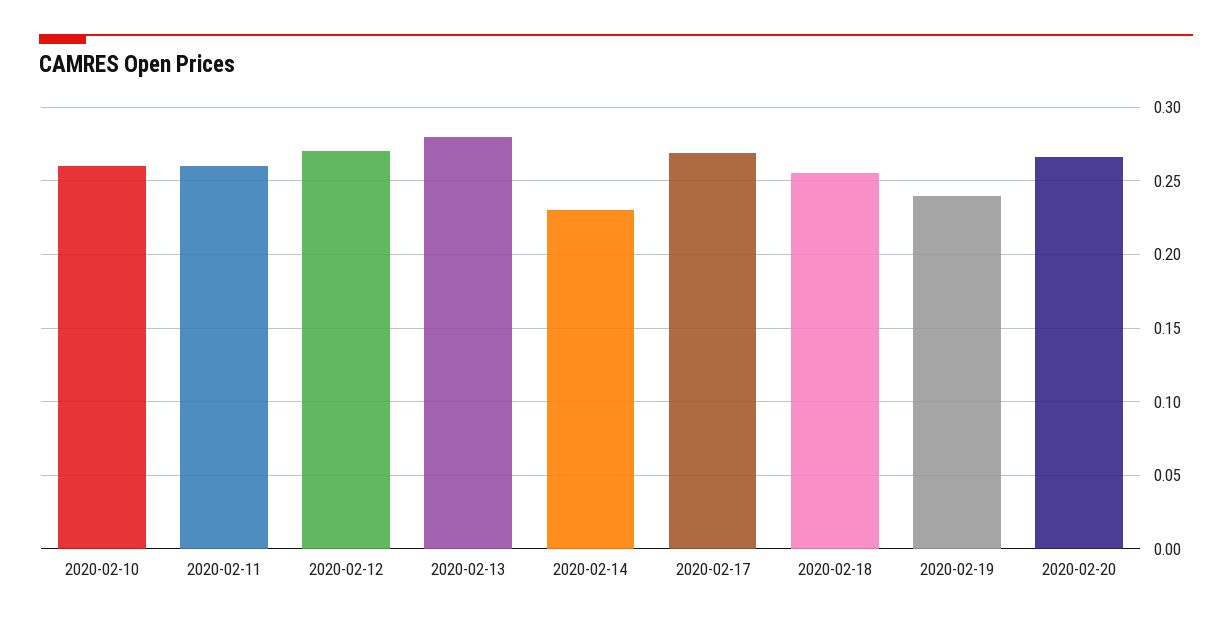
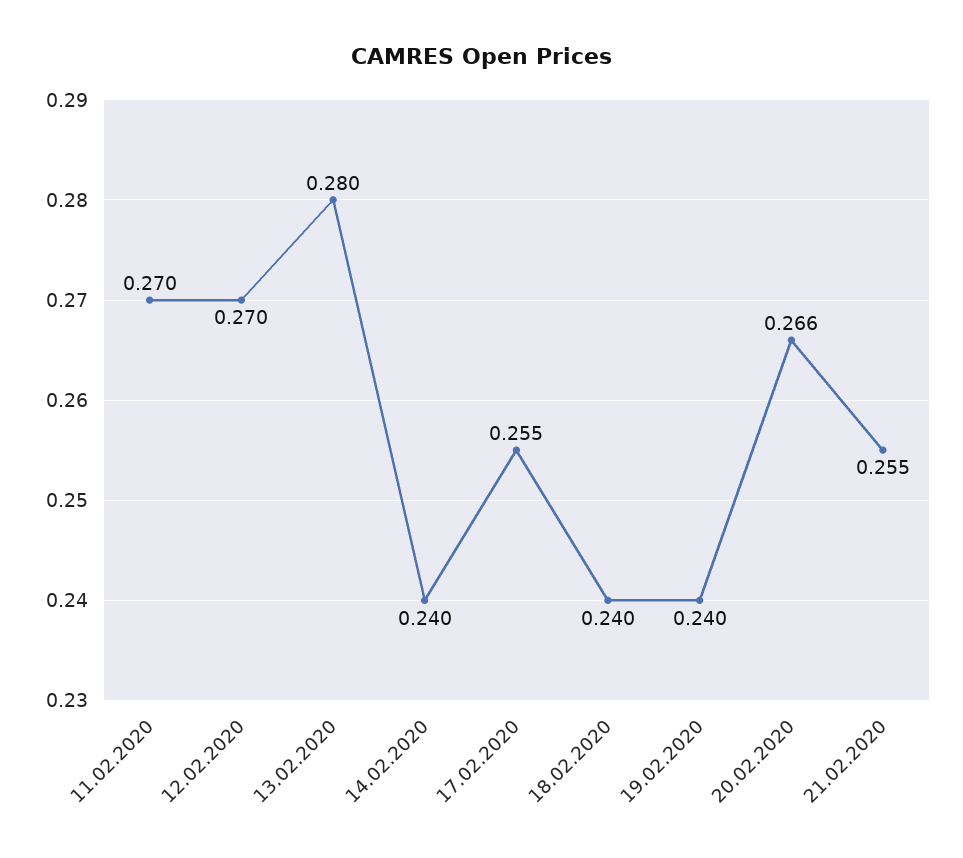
2020-02-10: 0.26 -> none
2020-02-11: 0.26 -> 0.27
2020-02-14: 0.23 -> 0.24
2020-02-17: 0.27 -> 0.255
2020-02-18: 0.255 -> 0.24
21.02.2020: none -> 0.255

